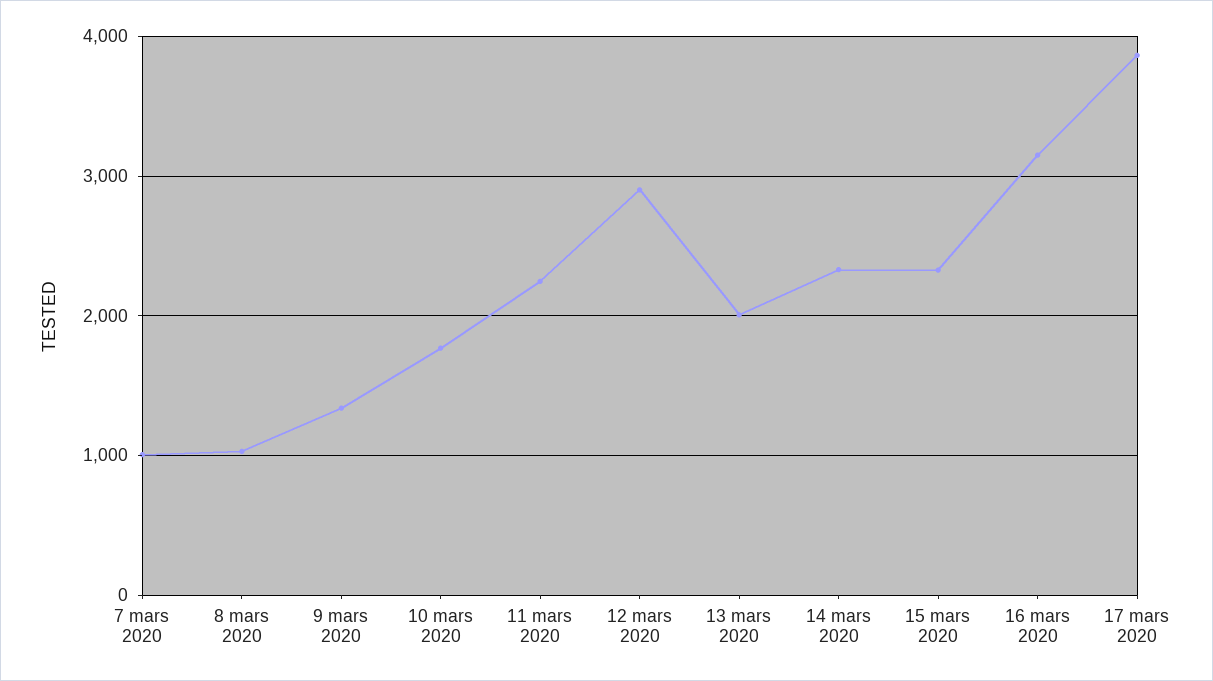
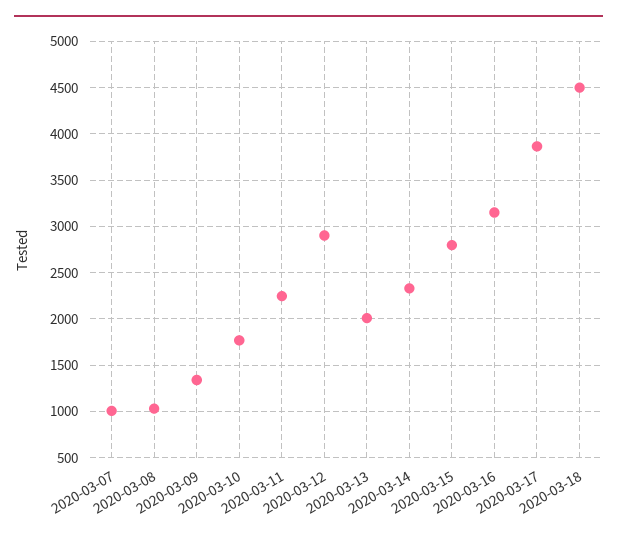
15 mars 2020: 2300 -> 2800
2020-03-18: none -> 4500

